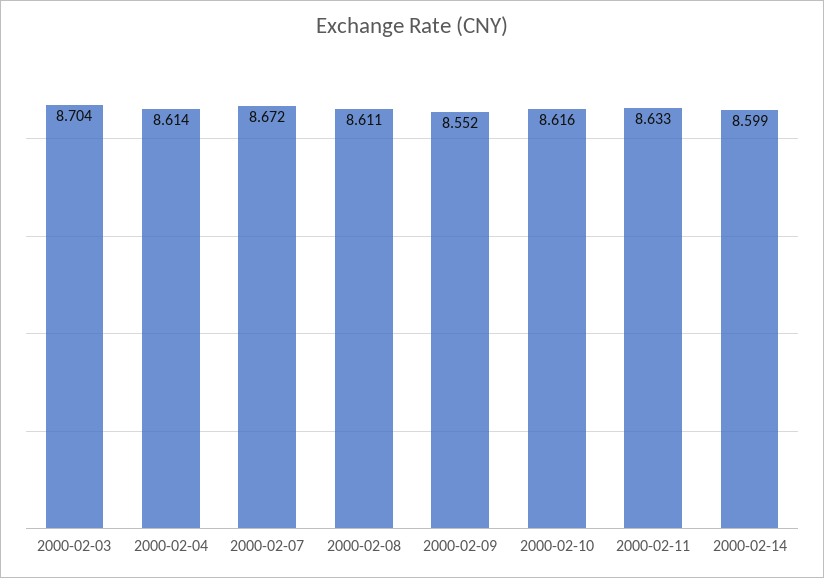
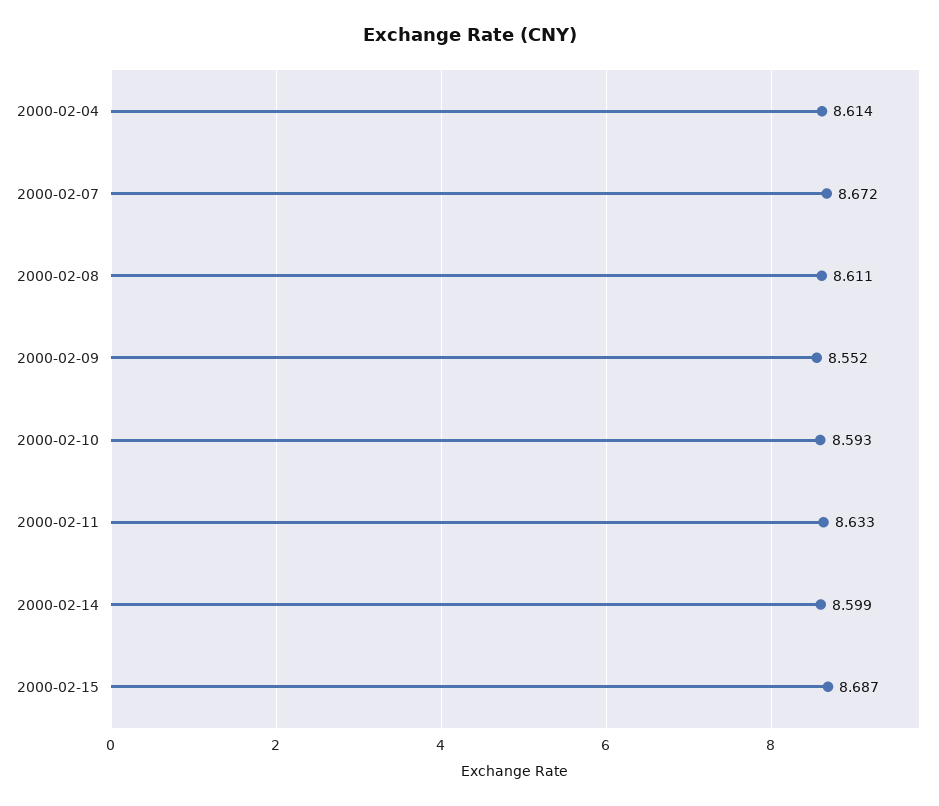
2000-02-03: 8.704 -> none
2000-02-10: 8.616 -> 8.593
2000-02-15: none -> 8.687

